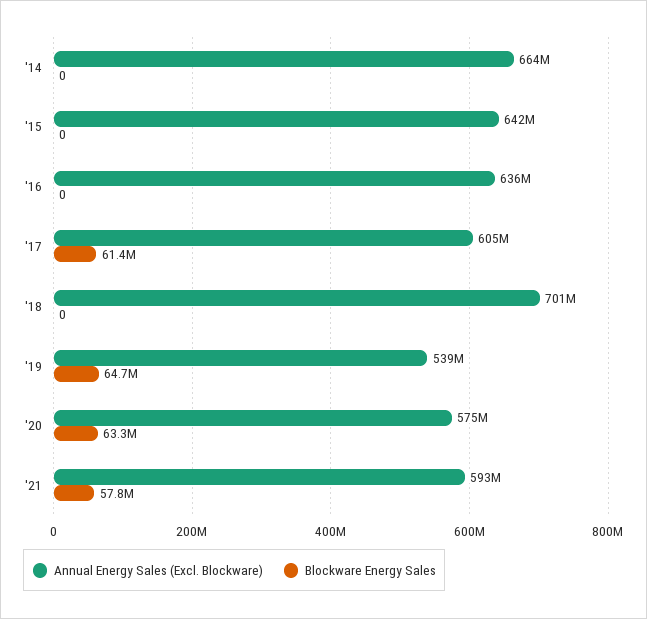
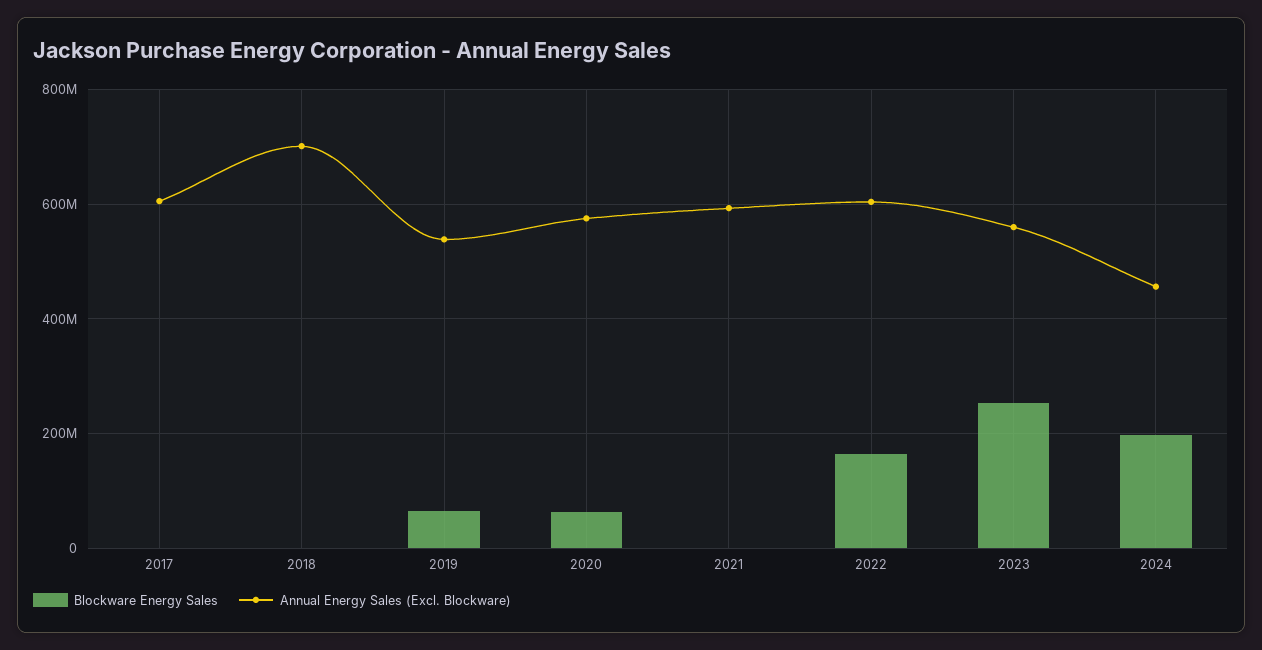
Annual Energy Sales (Excl. Blockware), '14: 664000000 -> none
Blockware Energy Sales, '14: 0 -> none
Annual Energy Sales (Excl. Blockware), '15: 642000000 -> none
Blockware Energy Sales, '15: 0 -> none
Annual Energy Sales (Excl. Blockware), '16: 636000000 -> none
Blockware Energy Sales, '16: 0 -> none
Blockware Energy Sales, '17: 61400000 -> 0
Blockware Energy Sales, '21: 57800000 -> 0
Blockware Energy Sales, 2022: none -> 160000000
Annual Energy Sales (Excl. Blockware), 2022: none -> 600000000
Blockware Energy Sales, 2023: none -> 260000000
Annual Energy Sales (Excl. Blockware), 2023: none -> 560000000
Blockware Energy Sales, 2024: none -> 200000000
Annual Energy Sales (Excl. Blockware), 2024: none -> 460000000

